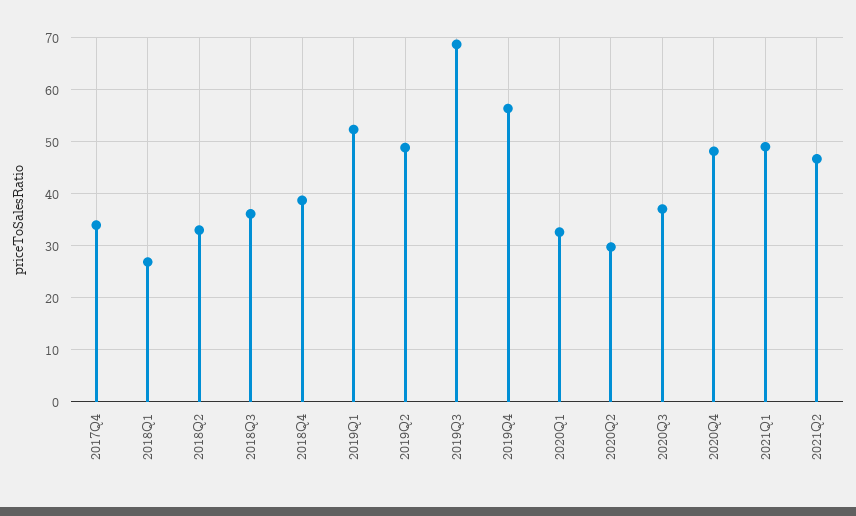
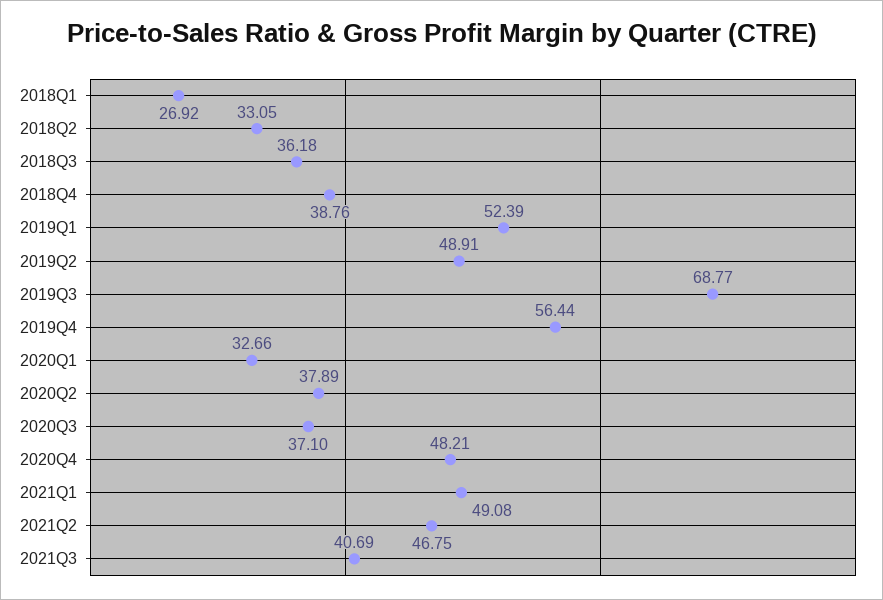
2017Q4: 34 -> none
2020Q2: 30 -> 37.89
2021Q3: none -> 40.69

